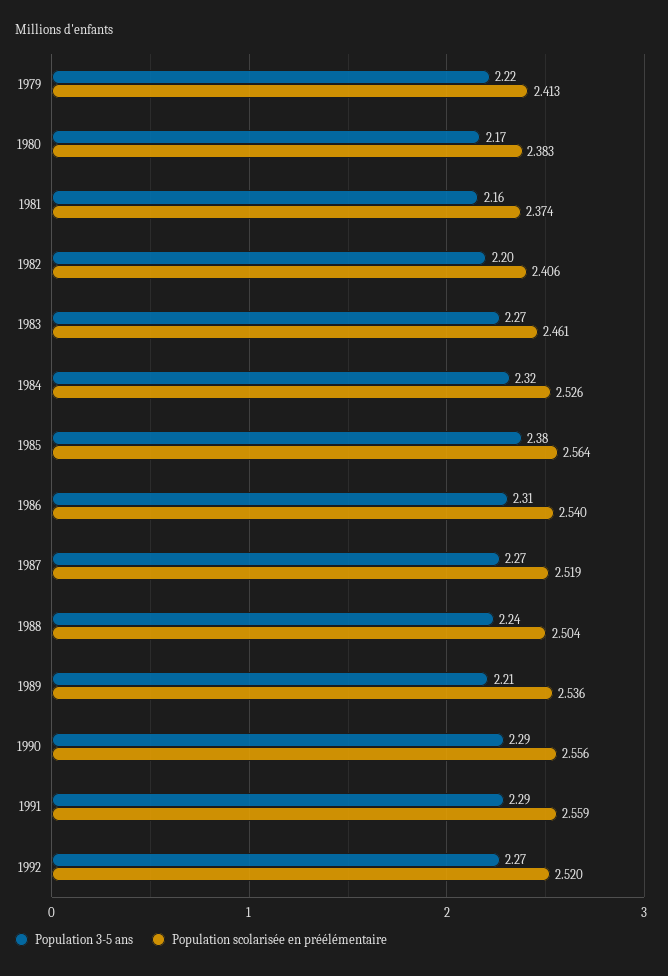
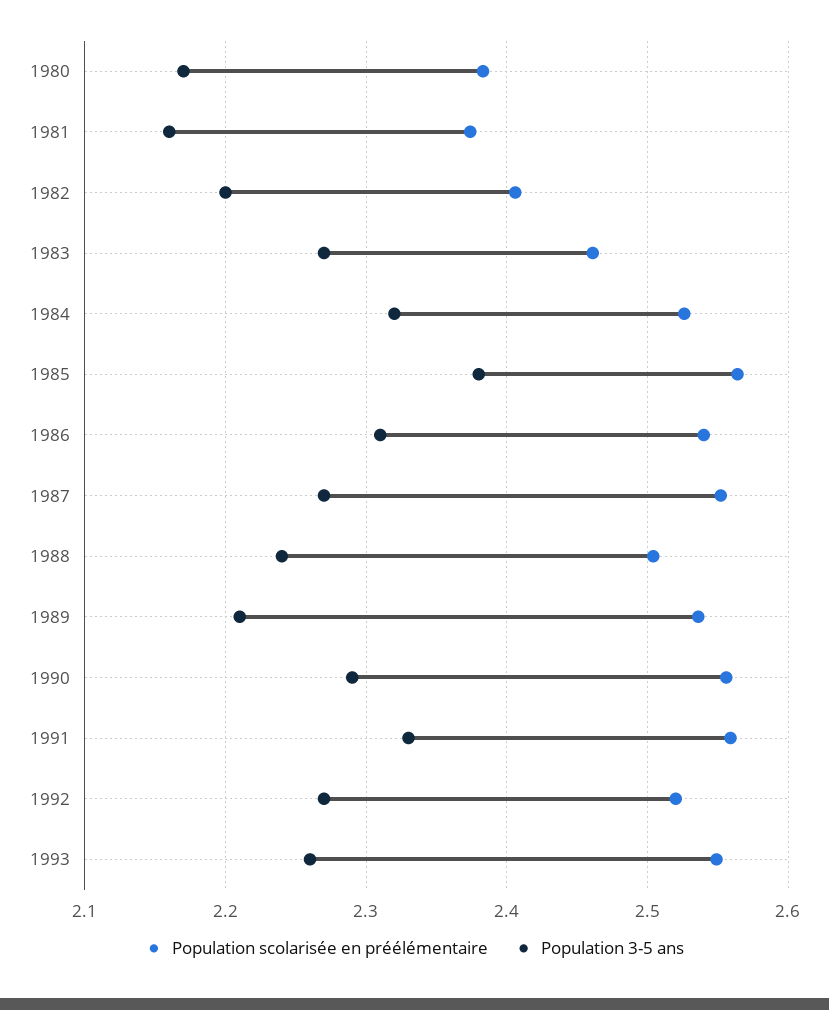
Population 3-5 ans, 1979: 2.22 -> none
Population scolarisée en préélémentaire, 1979: 2.413 -> none
Population scolarisée en préélémentaire, 1987: 2.519 -> 2.55
Population 3-5 ans, 1991: 2.29 -> 2.33
Population scolarisée en préélémentaire, 1993: none -> 2.55
Population 3-5 ans, 1993: none -> 2.26

